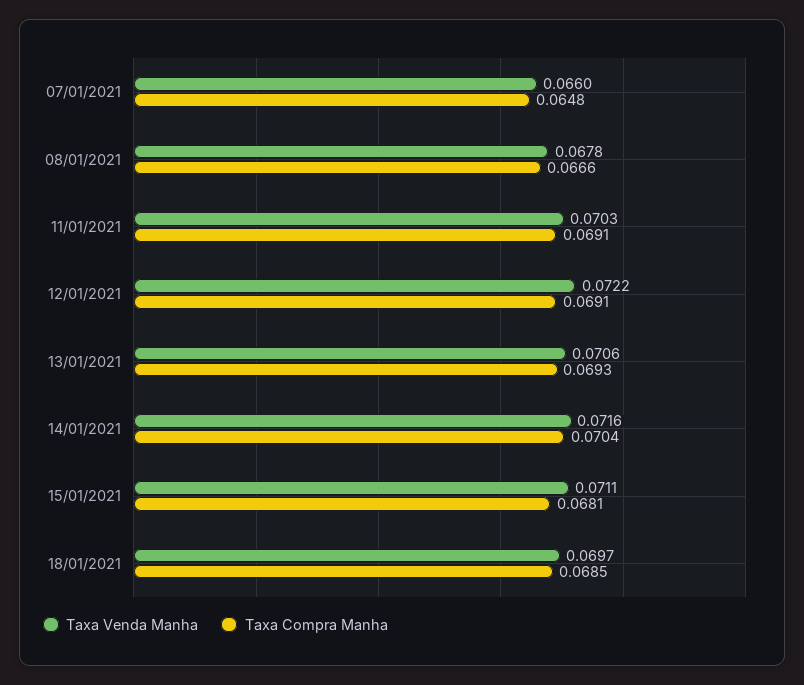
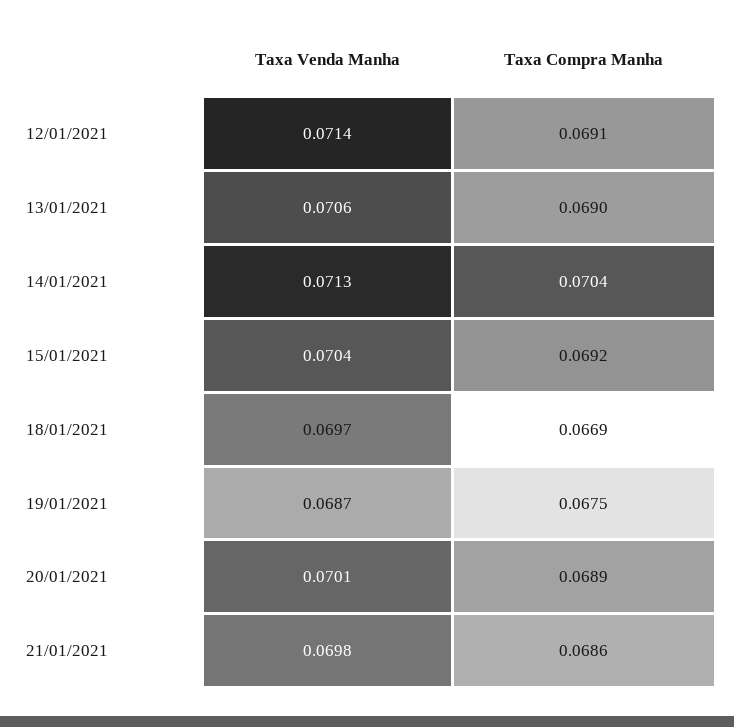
Taxa Venda Manha, 07/01/2021: 0.066 -> none
Taxa Compra Manha, 07/01/2021: 0.0648 -> none
Taxa Venda Manha, 08/01/2021: 0.0678 -> none
Taxa Compra Manha, 08/01/2021: 0.0666 -> none
Taxa Venda Manha, 11/01/2021: 0.0703 -> none
Taxa Compra Manha, 11/01/2021: 0.0691 -> none
Taxa Venda Manha, 12/01/2021: 0.0722 -> 0.0714
Taxa Compra Manha, 13/01/2021: 0.0693 -> 0.069
Taxa Venda Manha, 14/01/2021: 0.0716 -> 0.0713
Taxa Venda Manha, 15/01/2021: 0.0711 -> 0.0704
Taxa Compra Manha, 15/01/2021: 0.0681 -> 0.0692
Taxa Compra Manha, 18/01/2021: 0.0685 -> 0.0669
Taxa Venda Manha, 19/01/2021: none -> 0.0687
Taxa Compra Manha, 19/01/2021: none -> 0.0675
Taxa Venda Manha, 20/01/2021: none -> 0.0701
Taxa Compra Manha, 20/01/2021: none -> 0.0689
Taxa Venda Manha, 21/01/2021: none -> 0.0698
Taxa Compra Manha, 21/01/2021: none -> 0.0686

